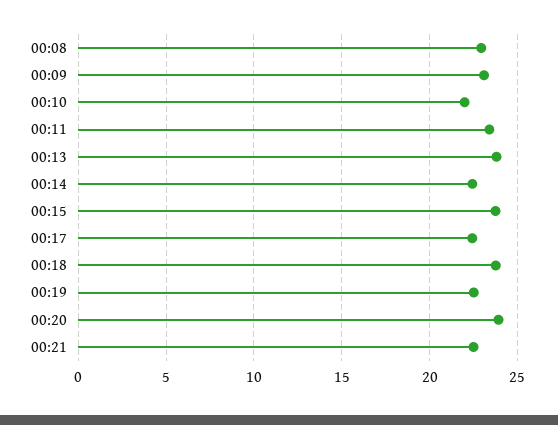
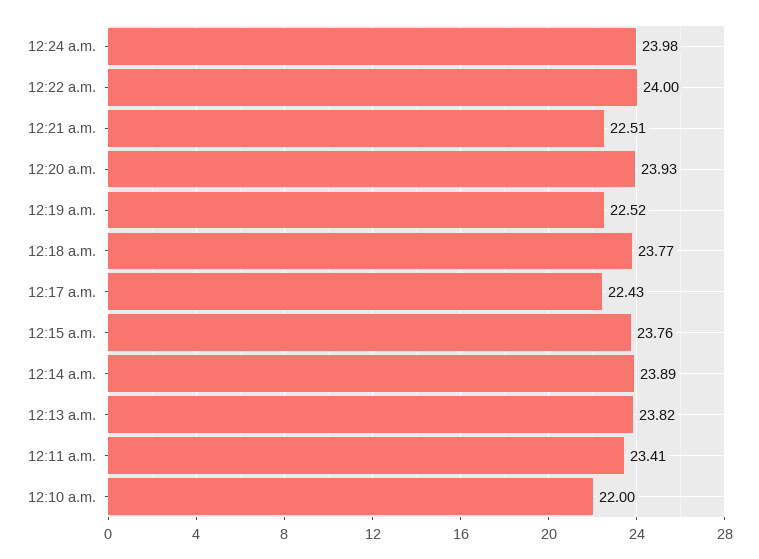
00:08: 23 -> none
00:09: 23 -> none
00:14: 22.5 -> 23.89
12:24 a.m.: none -> 23.98
12:22 a.m.: none -> 24

